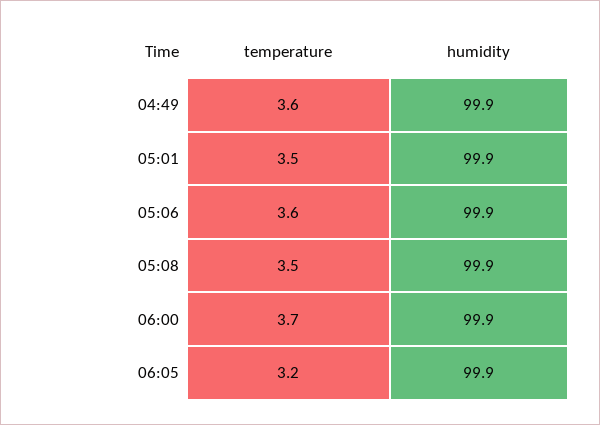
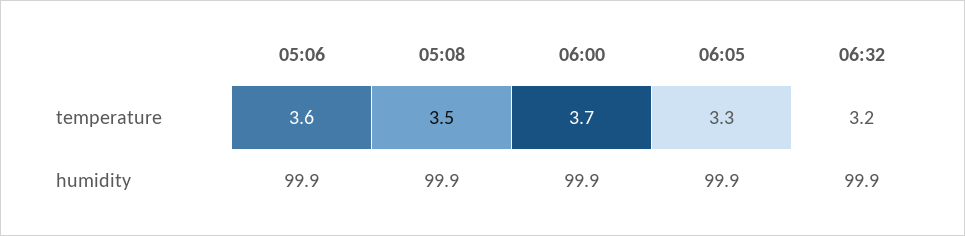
temperature, 04:49: 3.6 -> none
humidity, 04:49: 99.9 -> none
temperature, 05:01: 3.5 -> none
humidity, 05:01: 99.9 -> none
temperature, 06:05: 3.2 -> 3.3
temperature, 06:32: none -> 3.2
humidity, 06:32: none -> 99.9

